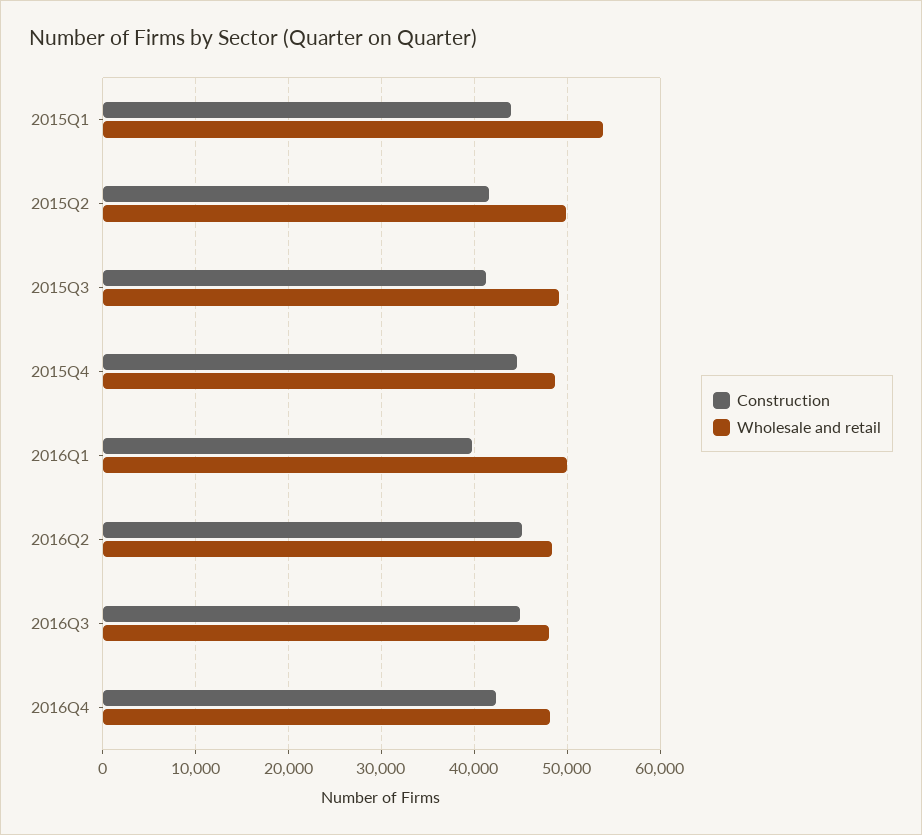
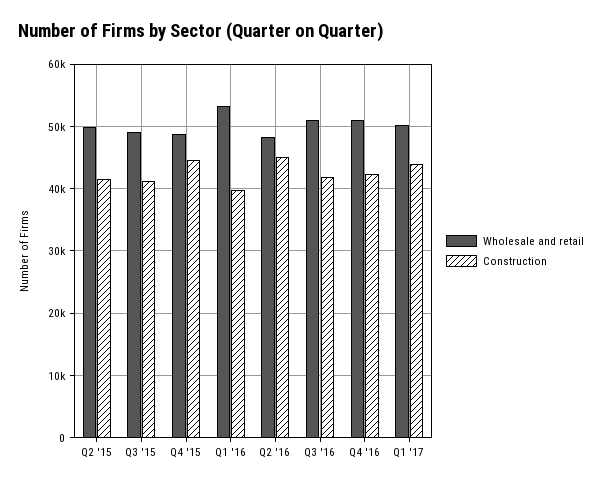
Construction, 2015Q1: 44000 -> none
Wholesale and retail, 2015Q1: 54000 -> none
Wholesale and retail, 2016Q1: 50000 -> 53000
Construction, 2016Q3: 45000 -> 42000
Wholesale and retail, 2016Q3: 48000 -> 51000
Wholesale and retail, 2016Q4: 48000 -> 51000
Wholesale and retail, Q1 '17: none -> 50000
Construction, Q1 '17: none -> 44000

